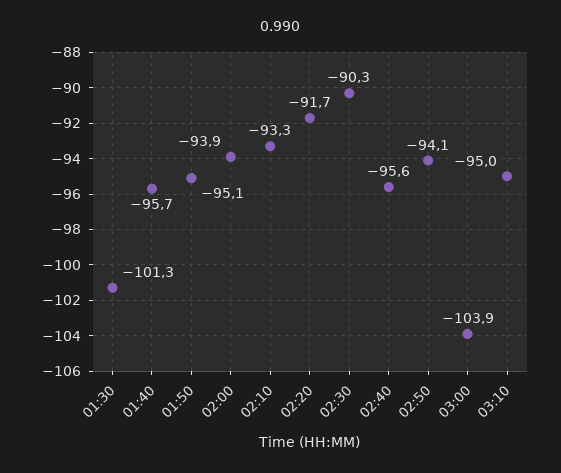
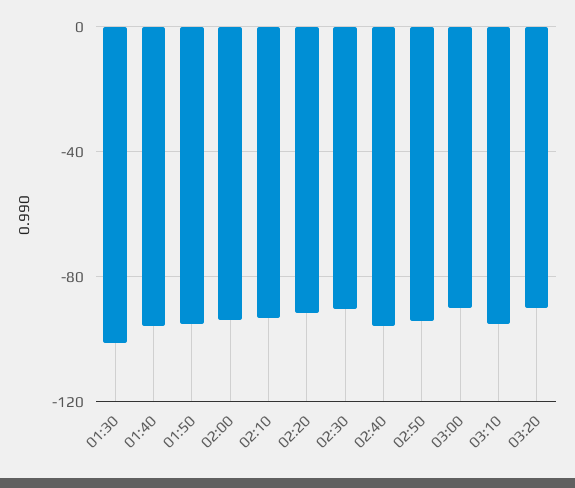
03:00: -103.9 -> -90
03:20: none -> -90

